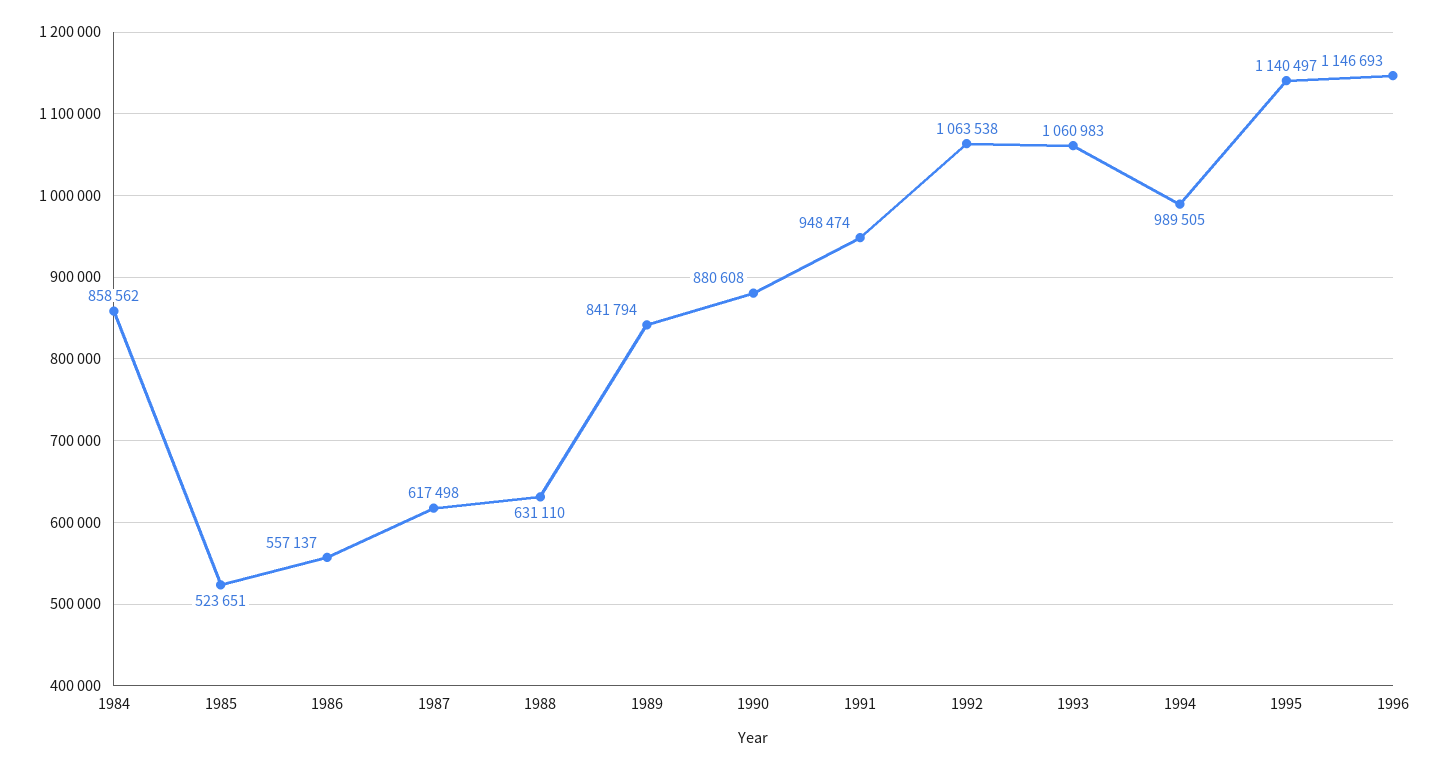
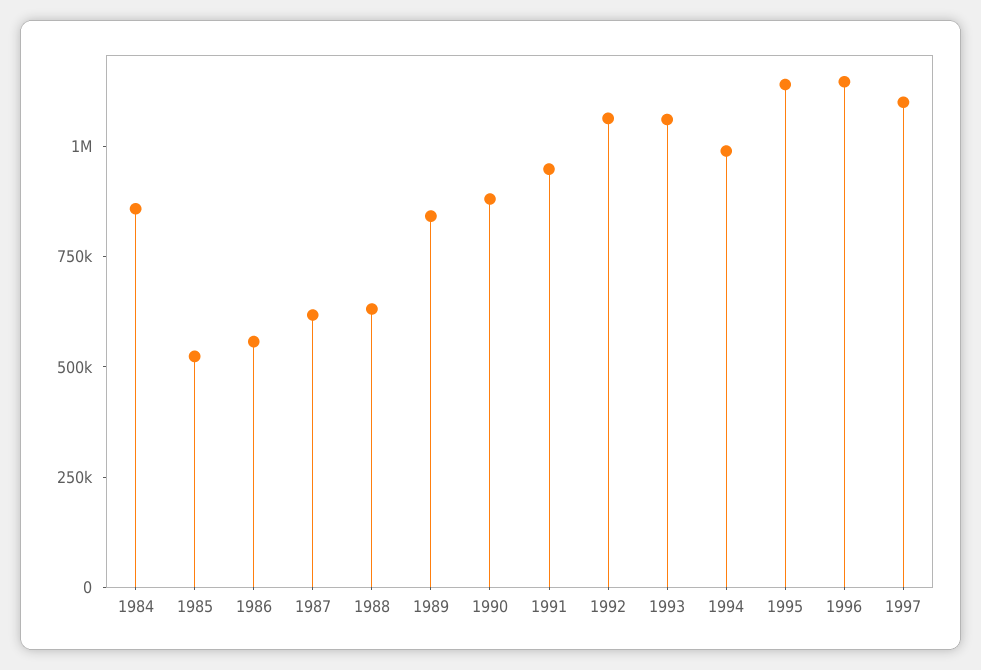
1997: none -> 1100000

